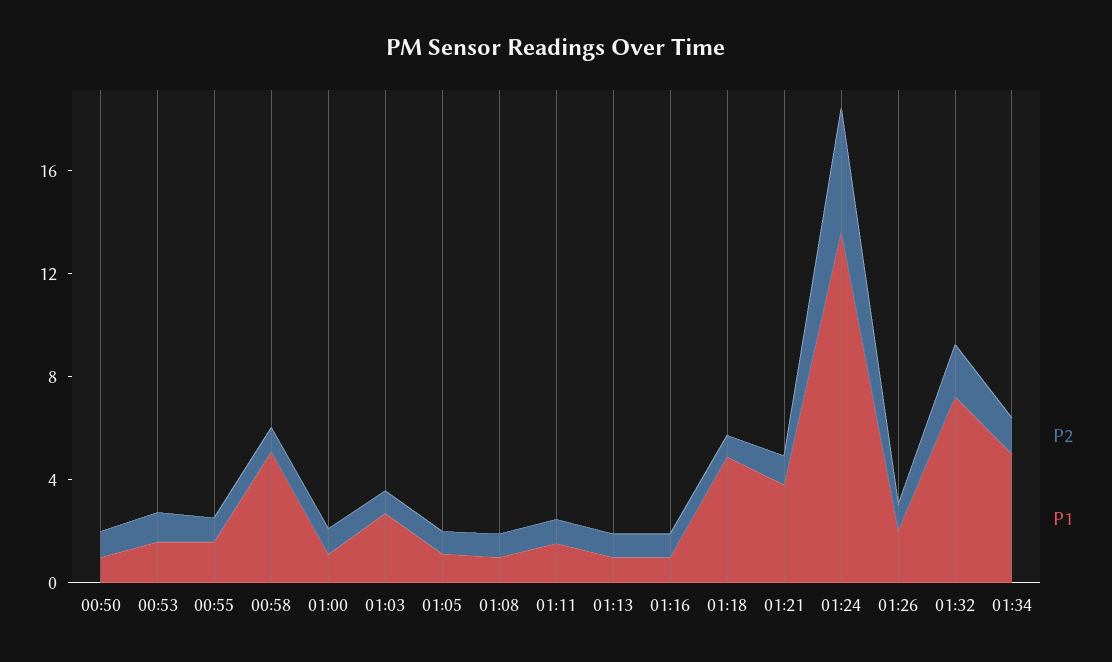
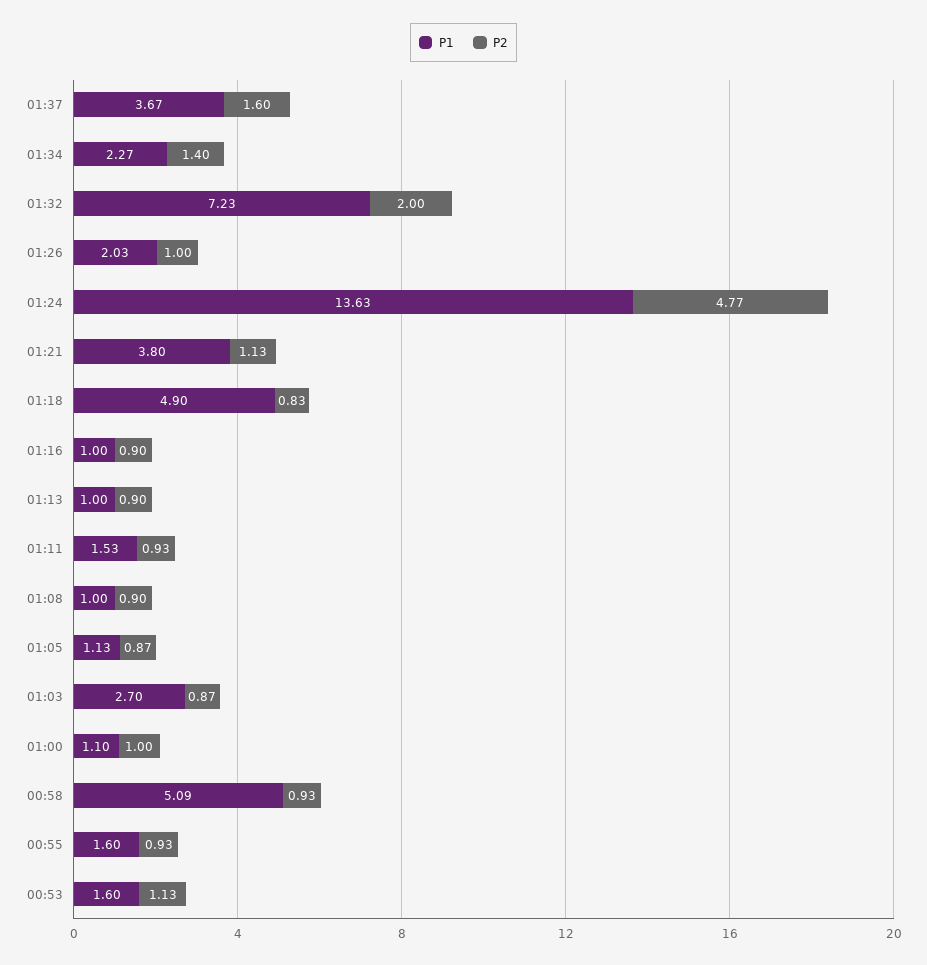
P2, 00:50: 1 -> none
P1, 00:50: 1 -> none
P1, 01:34: 5 -> 2.27
P1, 01:37: none -> 3.67
P2, 01:37: none -> 1.6

